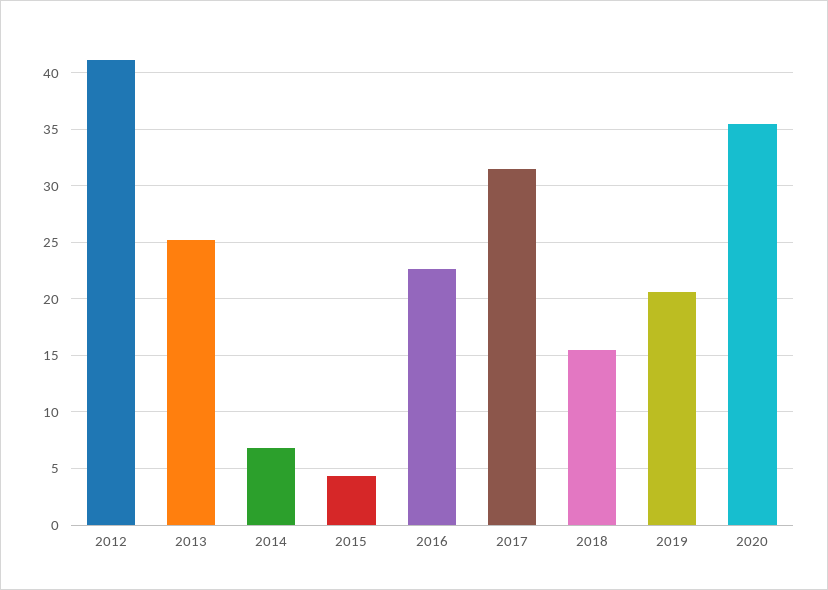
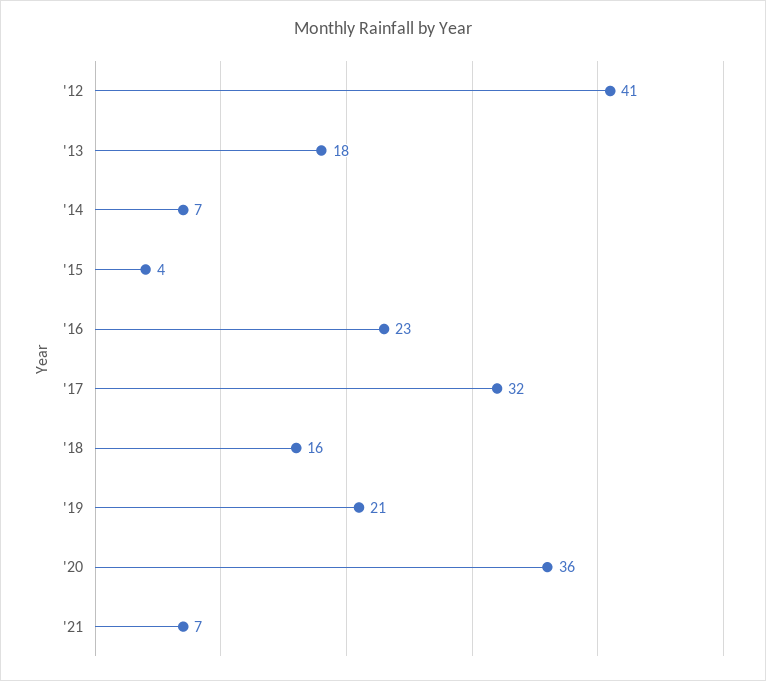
2013: 25 -> 18
'21: none -> 7

